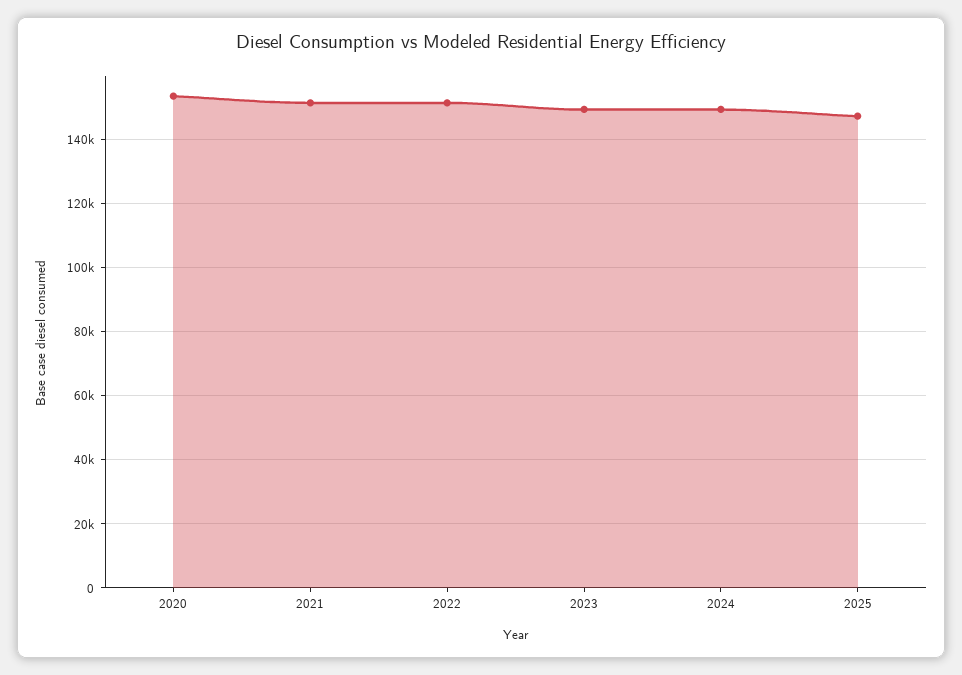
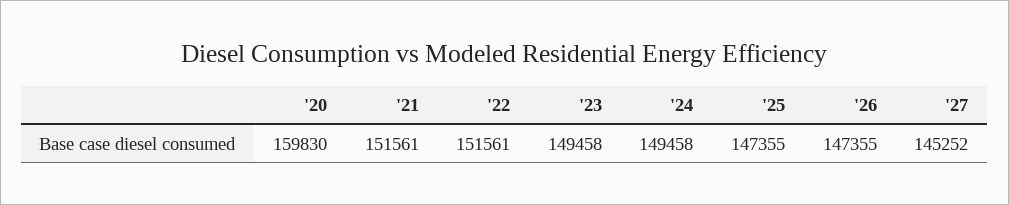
2020: 154000 -> 159830
'26: none -> 147355
'27: none -> 145252

